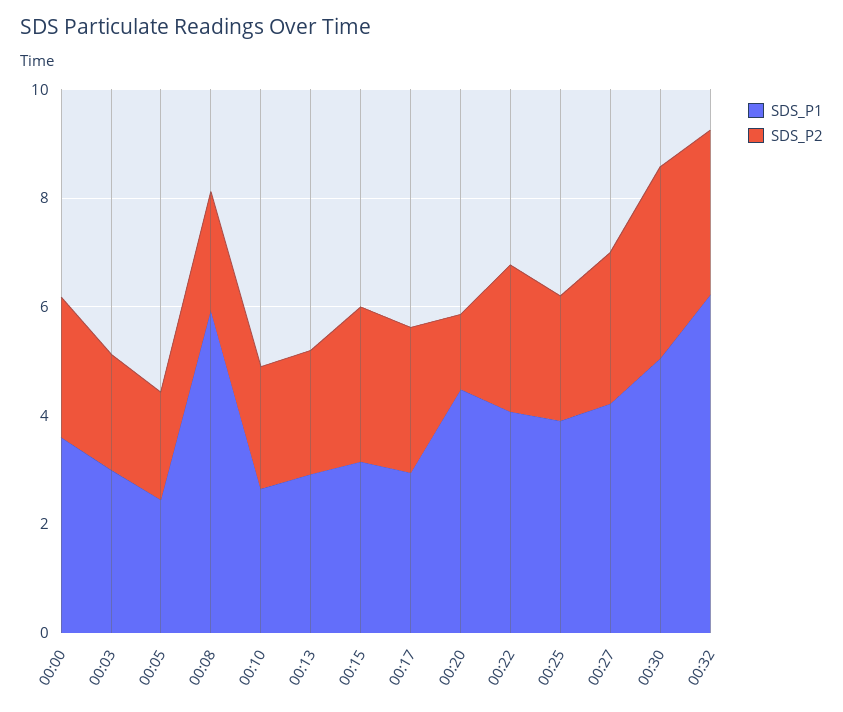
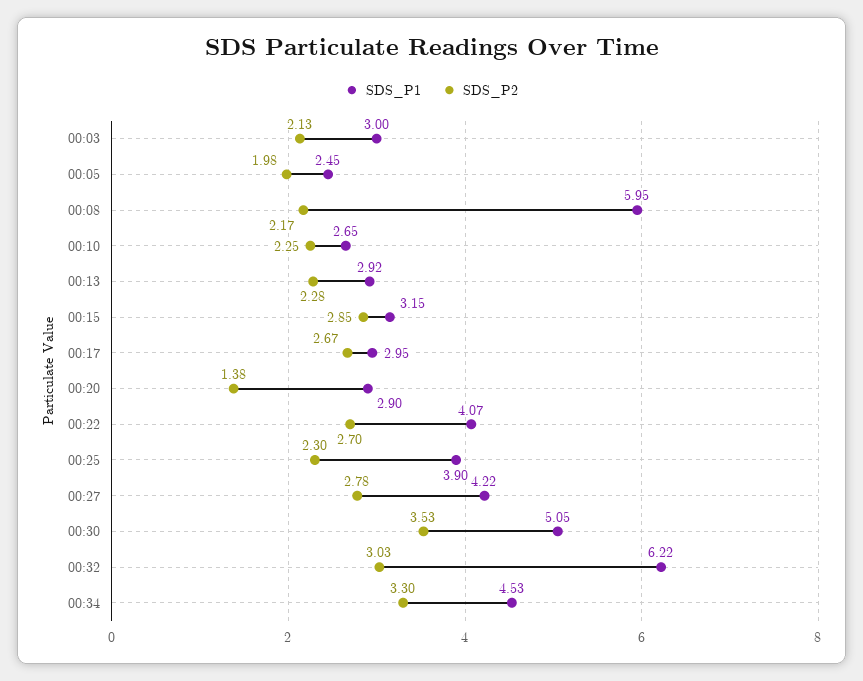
SDS_P1, 00:00: 3.5 -> none
SDS_P2, 00:00: 2.5 -> none
SDS_P1, 00:20: 4.5 -> 2.9
SDS_P1, 00:34: none -> 4.53
SDS_P2, 00:34: none -> 3.3

